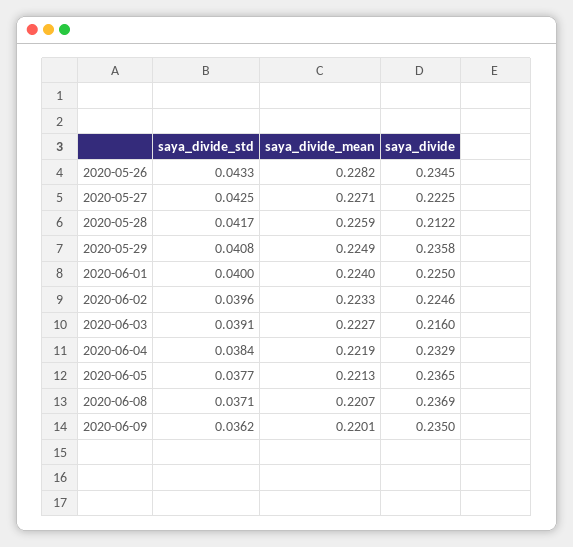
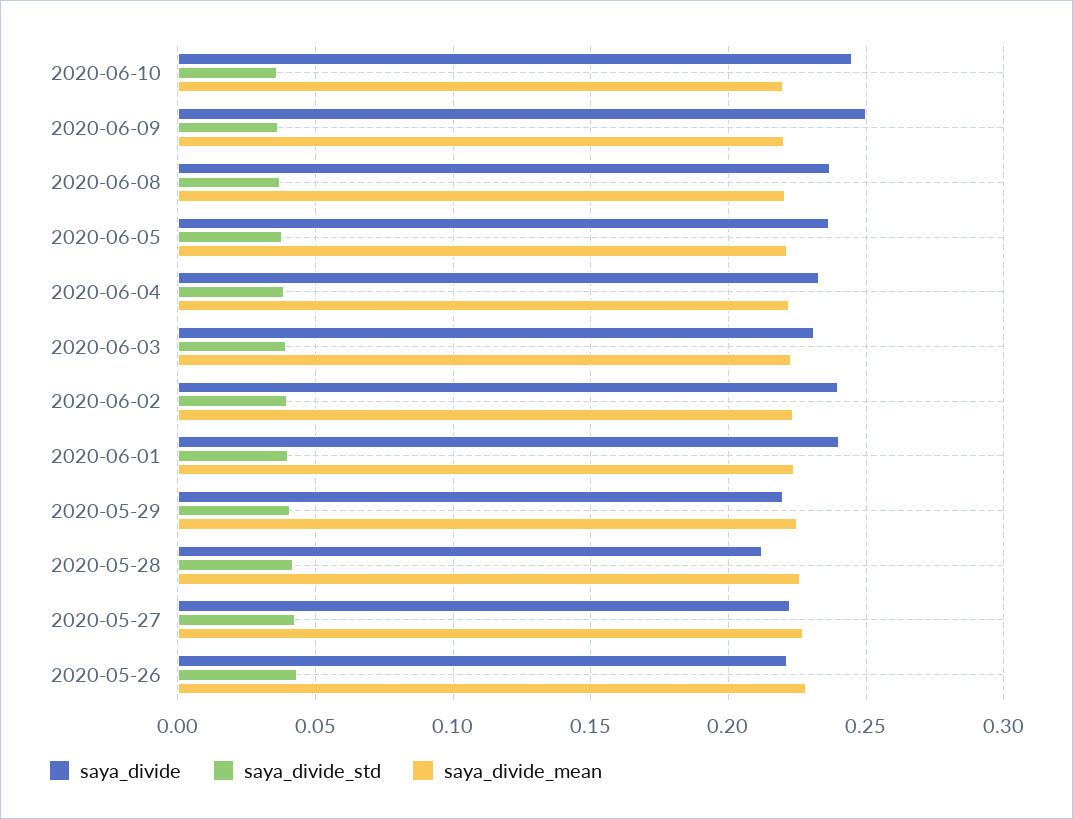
saya_divide, 2020-05-26: 0.2345 -> 0.22
saya_divide, 2020-05-29: 0.2358 -> 0.22
saya_divide, 2020-06-01: 0.225 -> 0.24
saya_divide, 2020-06-02: 0.2246 -> 0.24
saya_divide, 2020-06-03: 0.216 -> 0.23
saya_divide, 2020-06-09: 0.235 -> 0.25
saya_divide, 2020-06-10: none -> 0.245
saya_divide_std, 2020-06-10: none -> 0.035
saya_divide_mean, 2020-06-10: none -> 0.22

